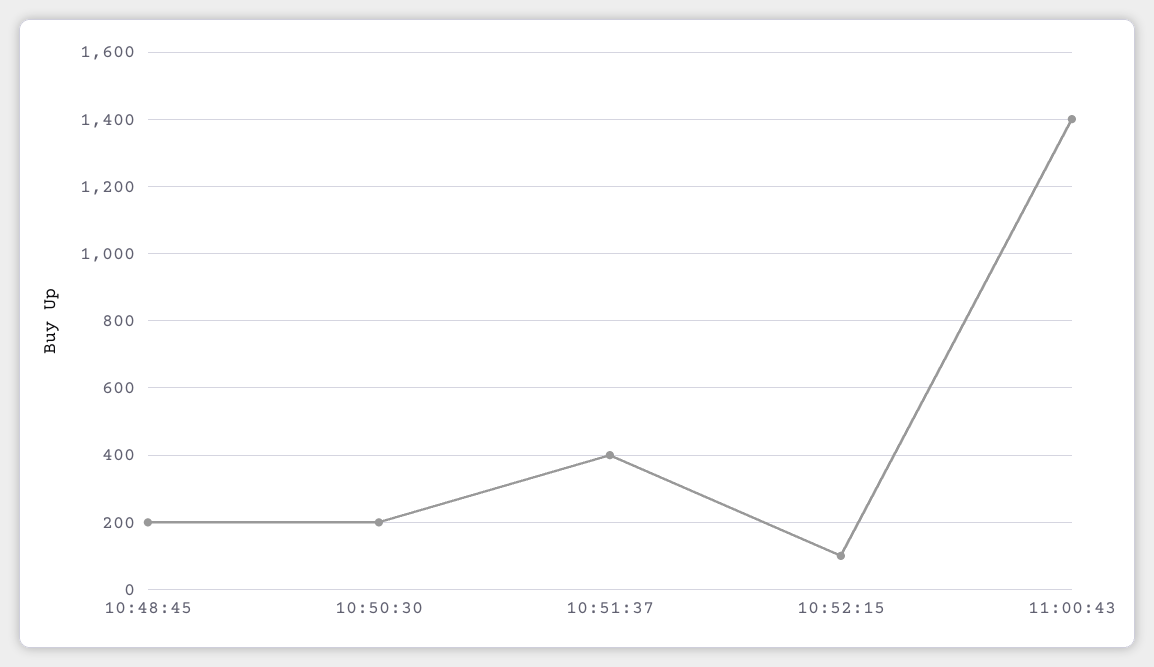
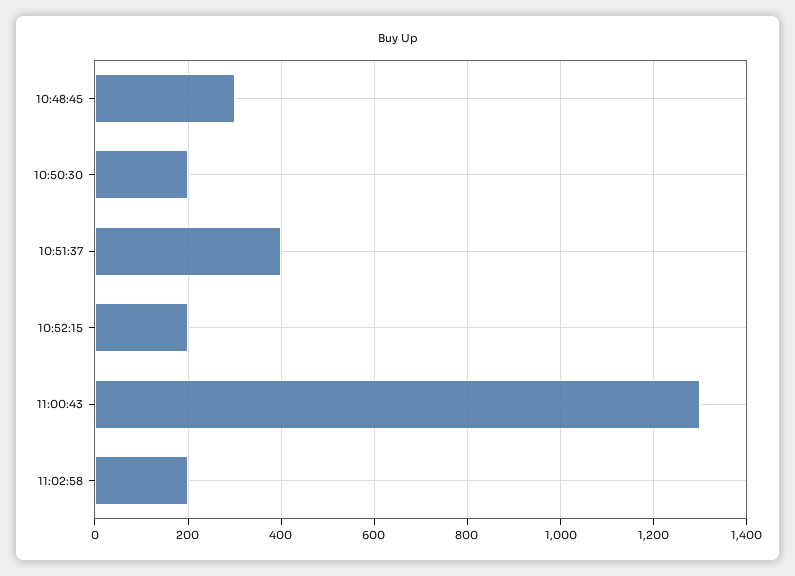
10:48:45: 200 -> 300
10:52:15: 100 -> 200
11:00:43: 1400 -> 1300
11:02:58: none -> 200

